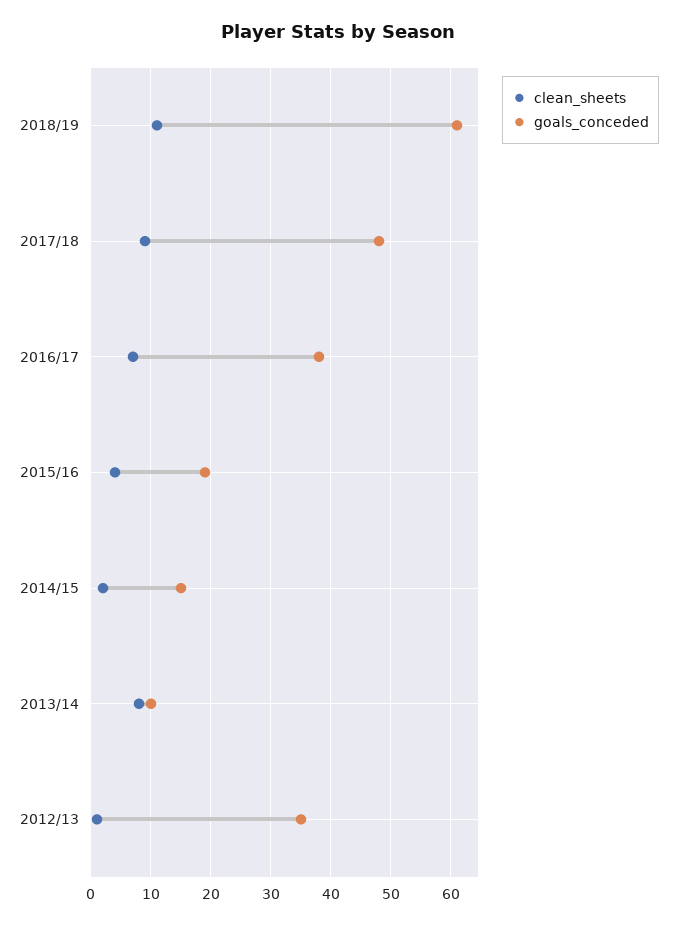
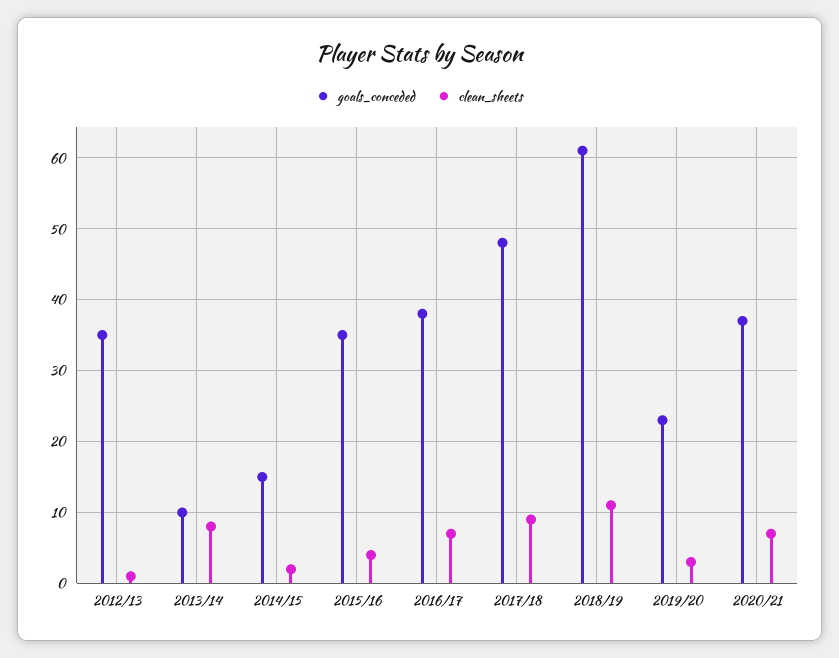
goals_conceded, 2015/16: 19 -> 35
goals_conceded, 2019/20: none -> 23
clean_sheets, 2019/20: none -> 3
goals_conceded, 2020/21: none -> 37
clean_sheets, 2020/21: none -> 7

